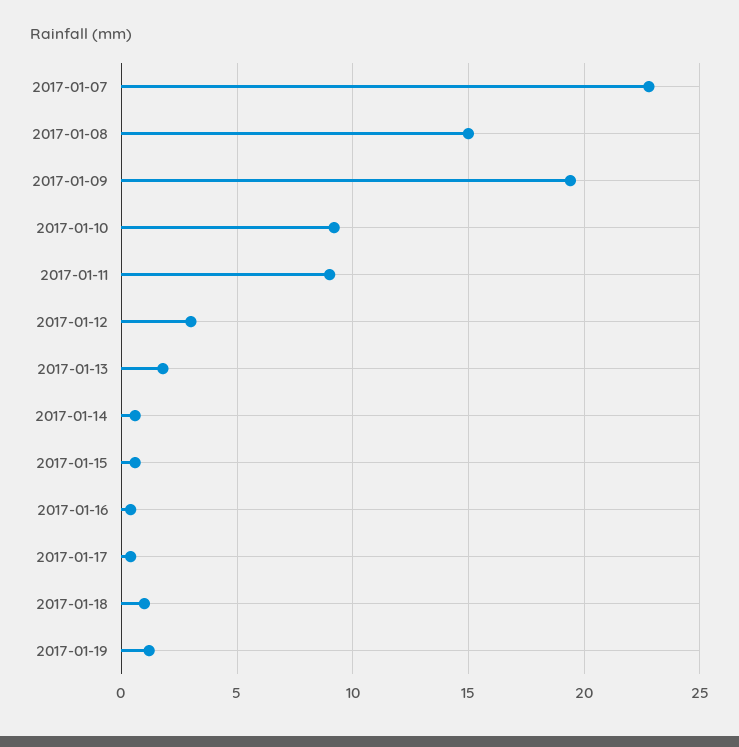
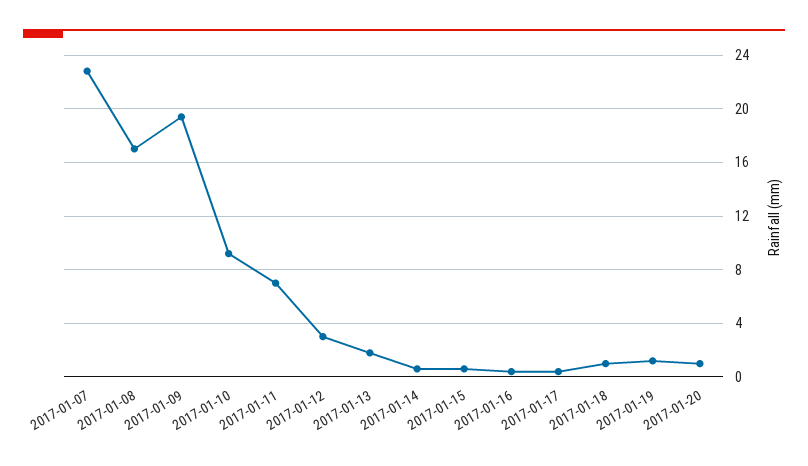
2017-01-08: 15 -> 17
2017-01-11: 9 -> 7
2017-01-20: none -> 1

